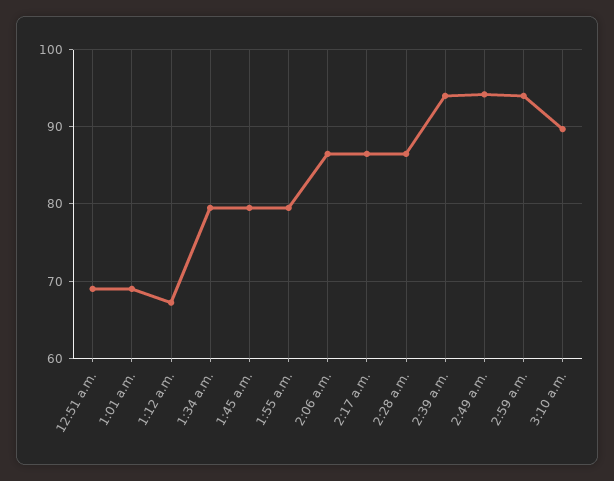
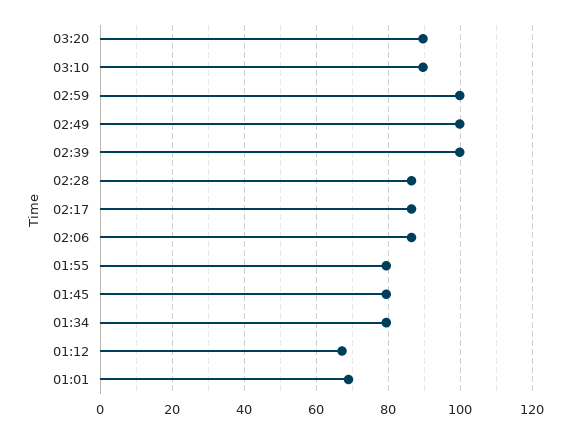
12:51 a.m.: 69 -> none
2:39 a.m.: 94 -> 100
2:49 a.m.: 94 -> 100
2:59 a.m.: 94 -> 100
03:20: none -> 90

